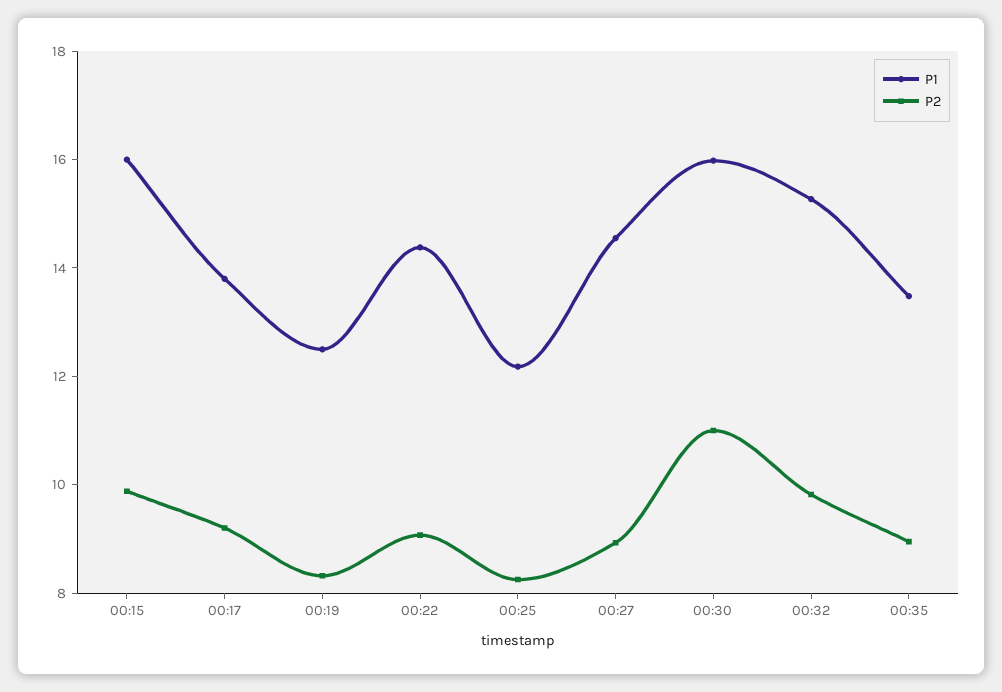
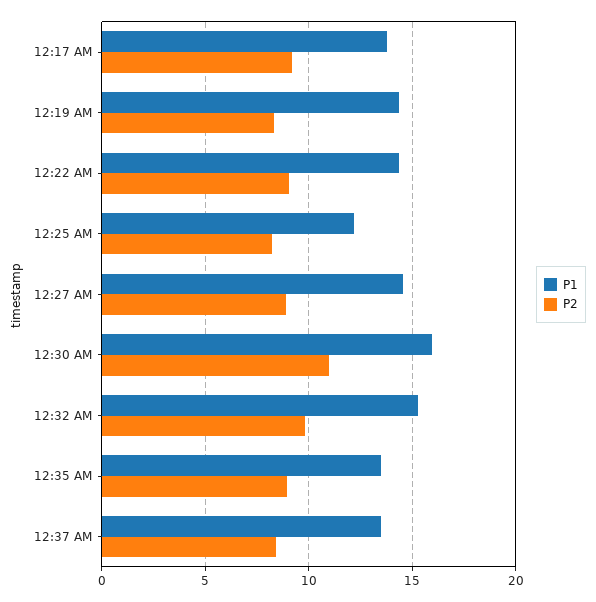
P1, 00:15: 16 -> none
P2, 00:15: 10 -> none
P1, 00:19: 12.5 -> 14.5
P1, 12:37 AM: none -> 13.5
P2, 12:37 AM: none -> 8.5

